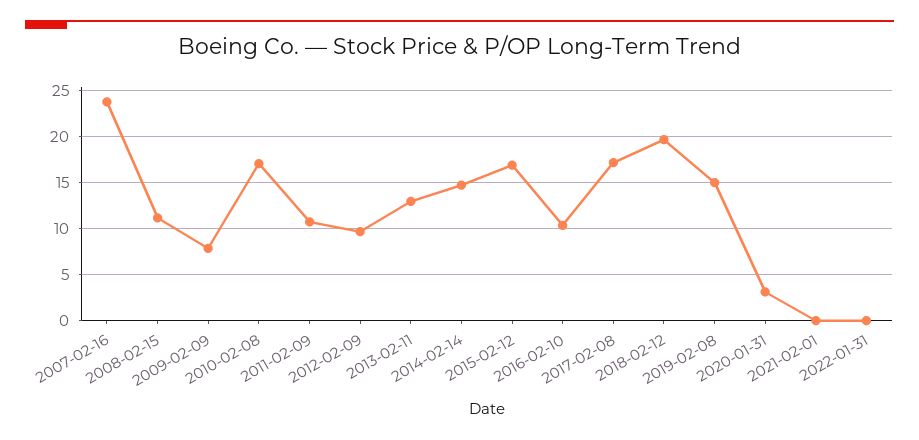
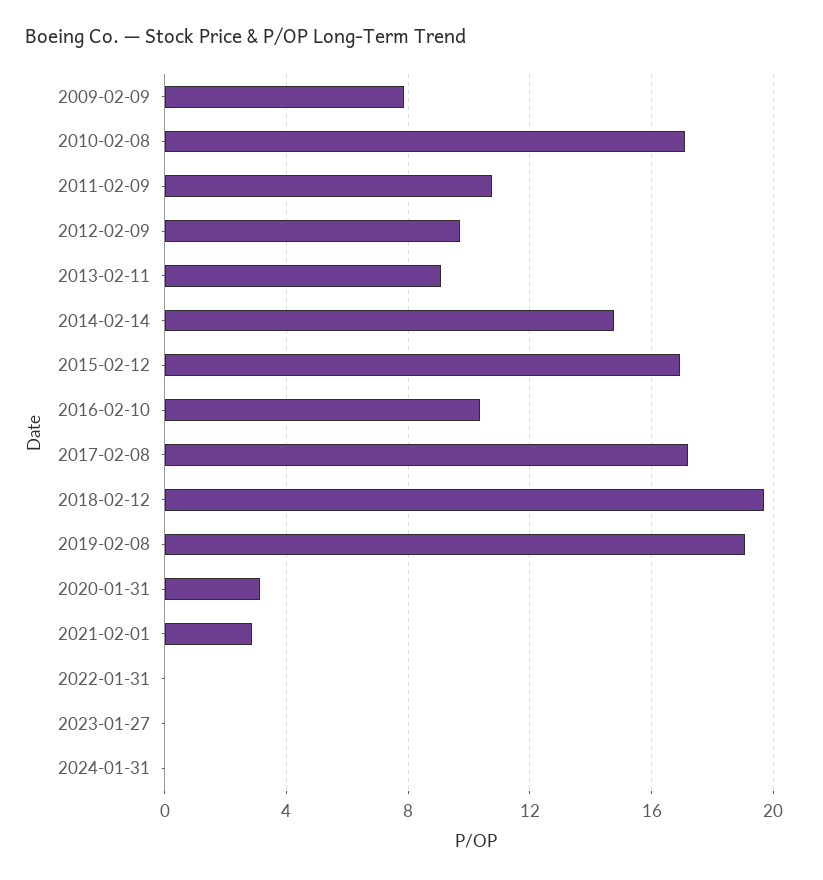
2007-02-16: 24 -> none
2008-02-15: 11 -> none
2013-02-11: 13 -> 9
2019-02-08: 15 -> 19
2021-02-01: 0 -> 3
2023-01-27: none -> 0
2024-01-31: none -> 0

